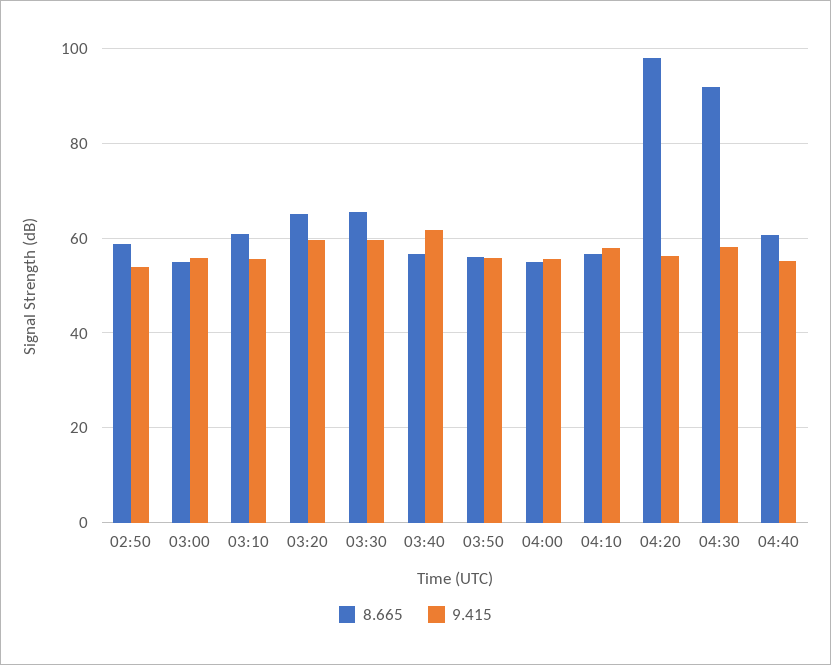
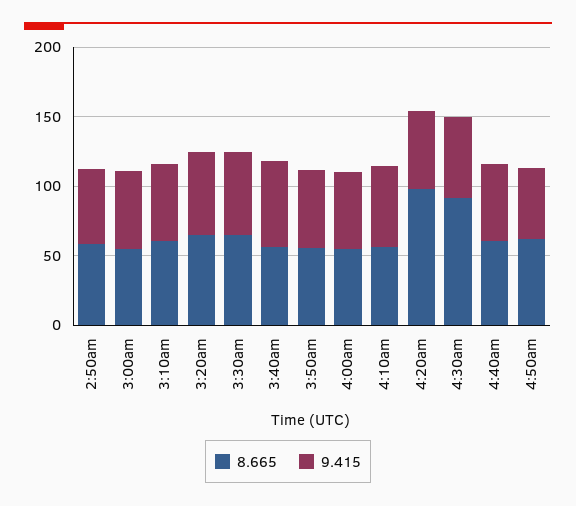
8.665, 4:50am: none -> 60
9.415, 4:50am: none -> 50

